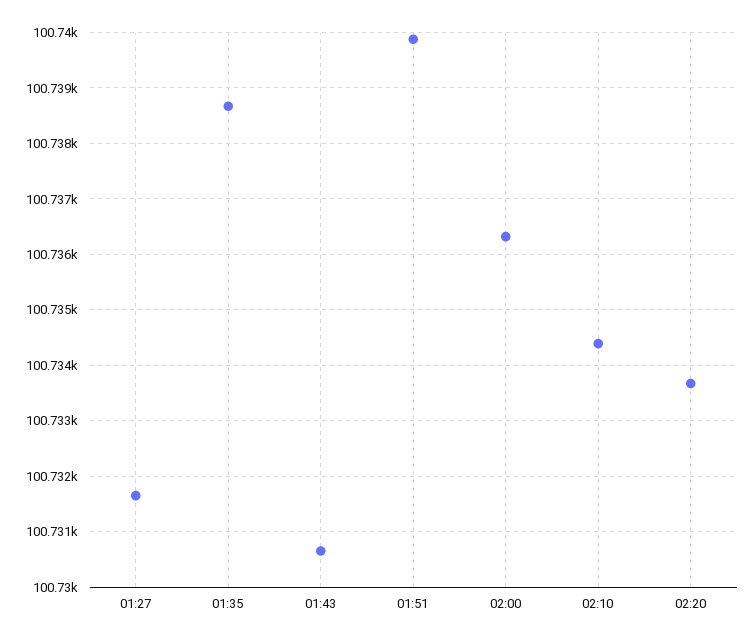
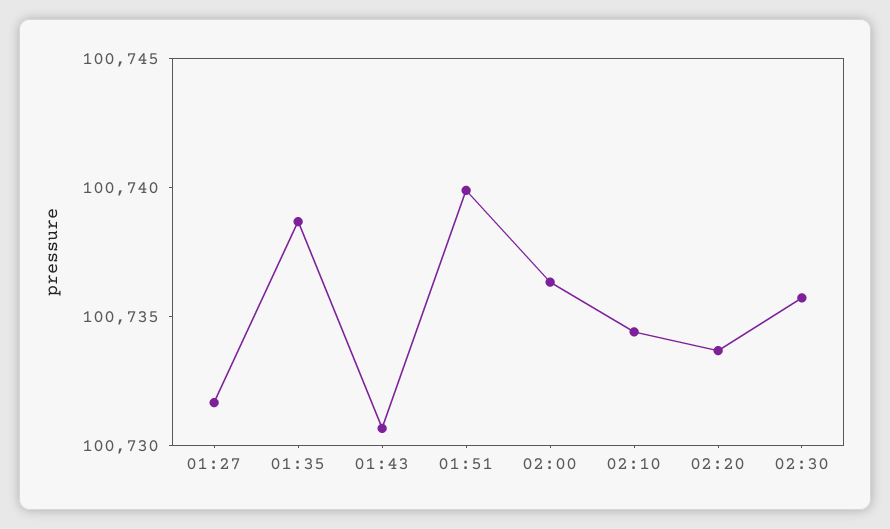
02:30: none -> 100736

